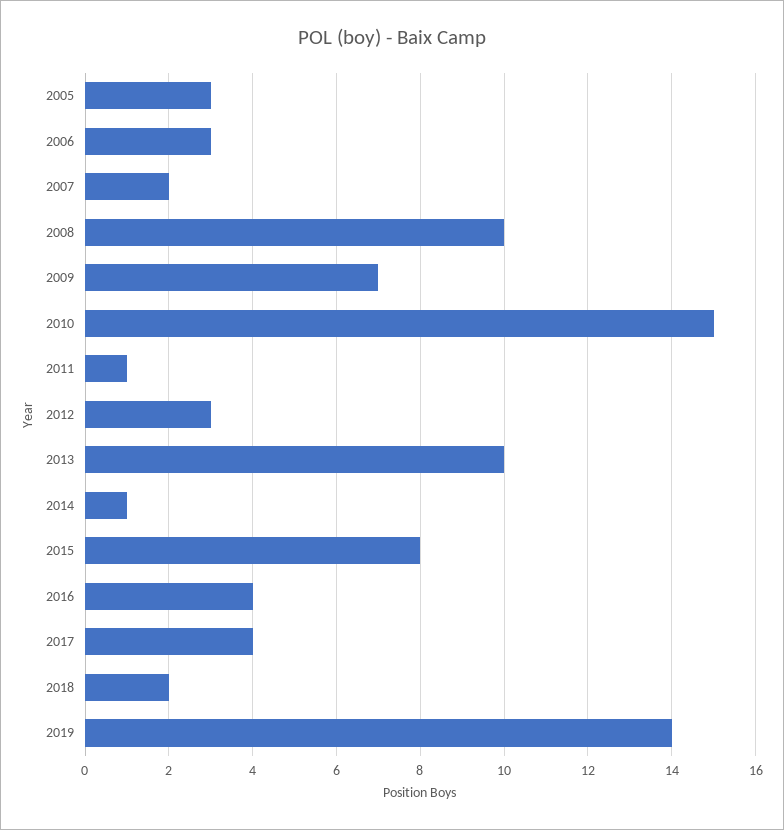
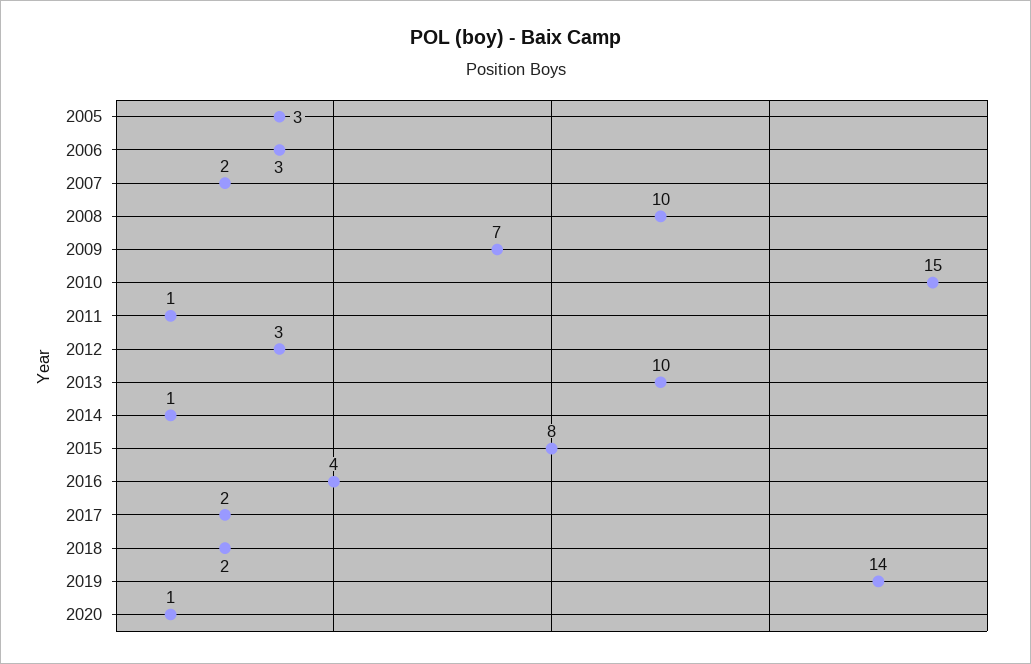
2017: 4 -> 2
2020: none -> 1

